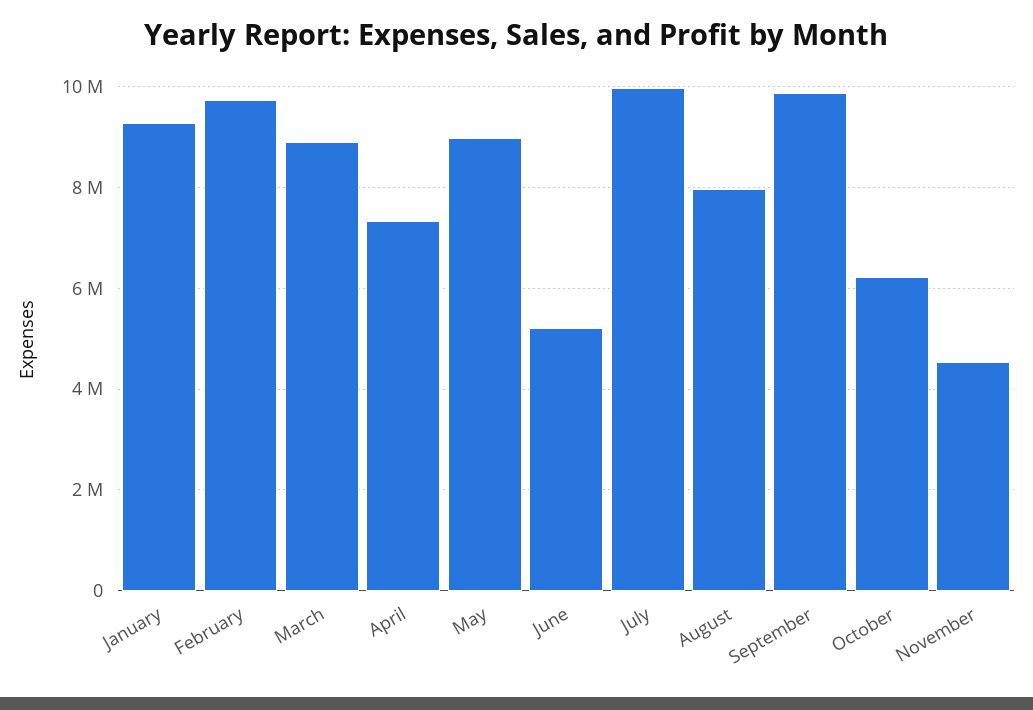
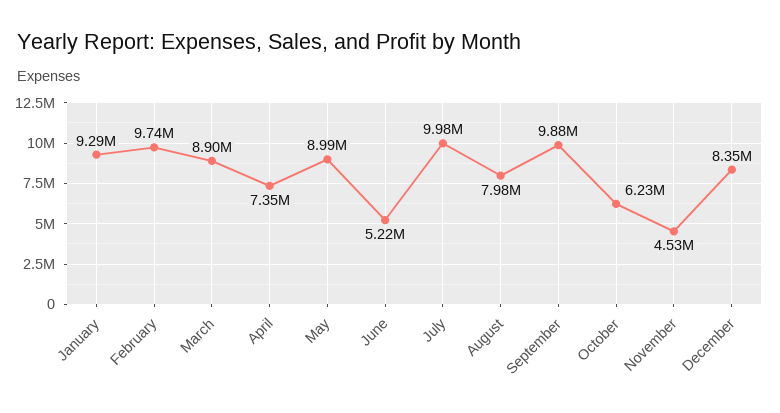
December: none -> 8350000

